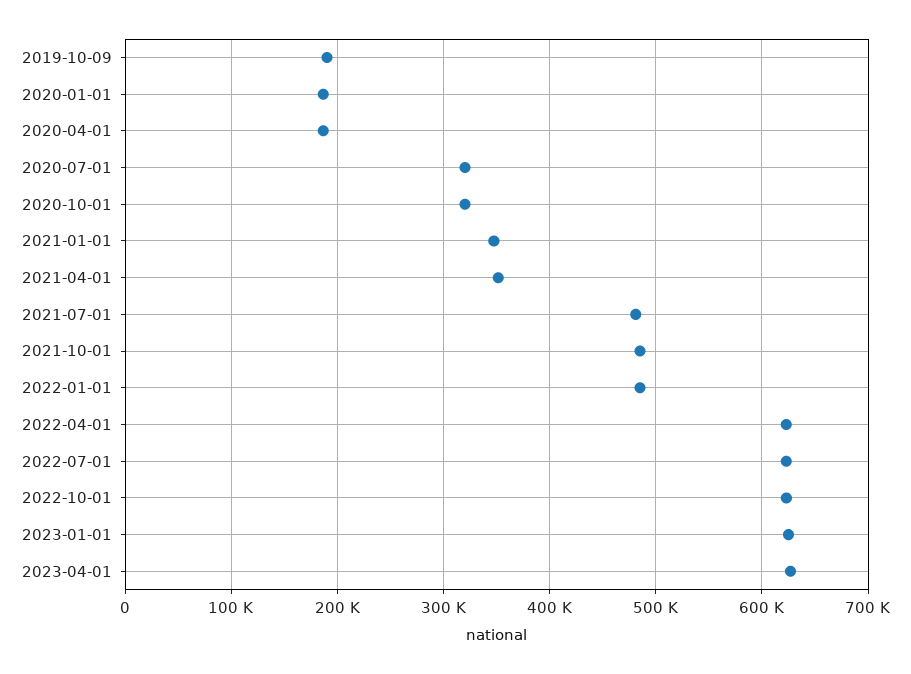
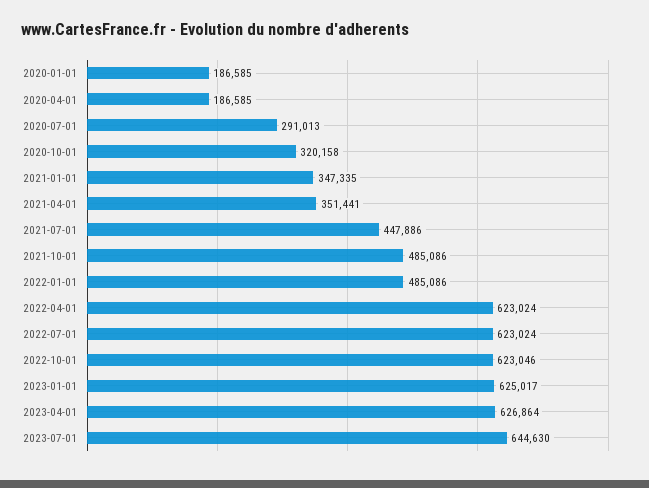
2019-10-09: 190000 -> none
2020-07-01: 320000 -> 291013
2021-07-01: 480000 -> 447886
2023-07-01: none -> 644630

